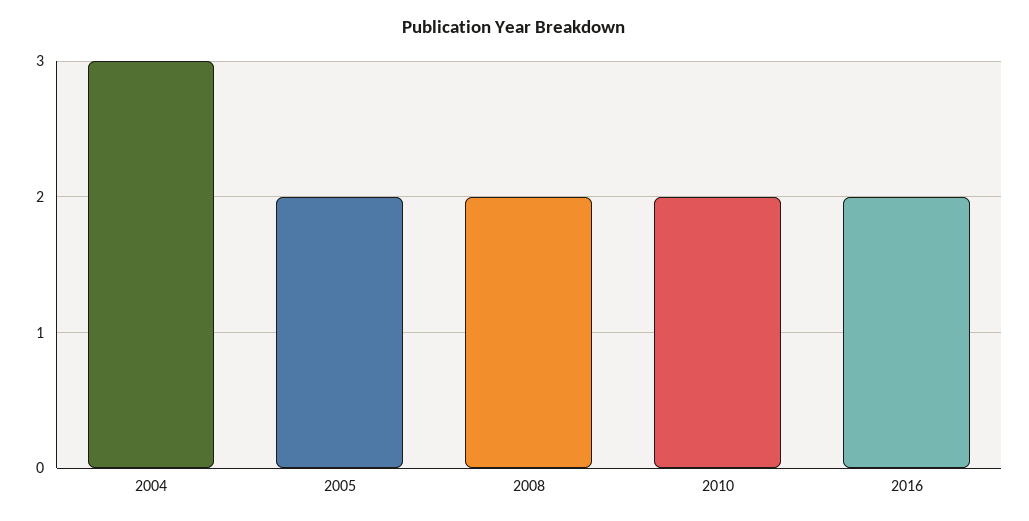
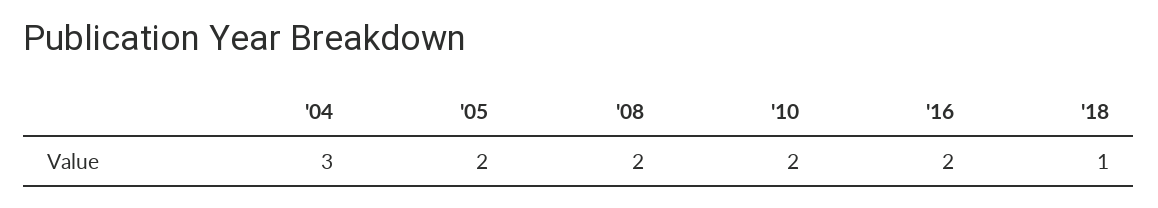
'18: none -> 1

